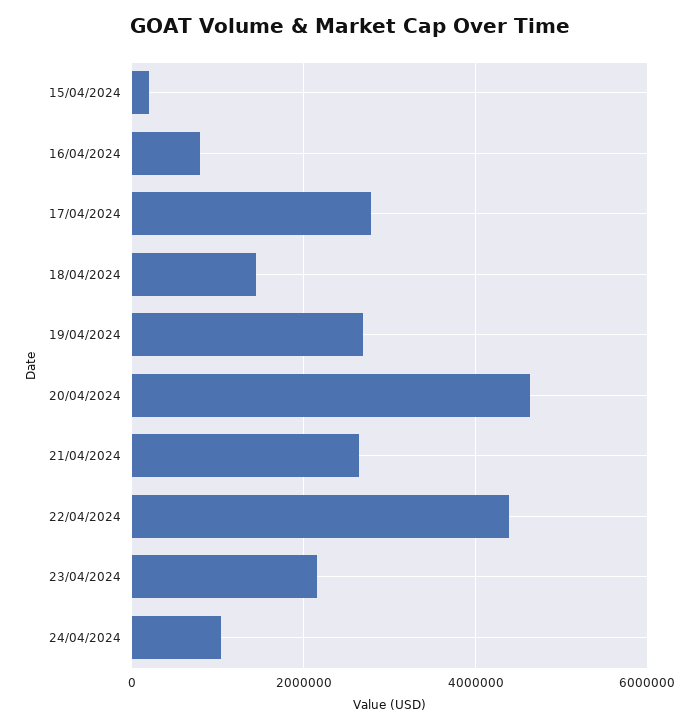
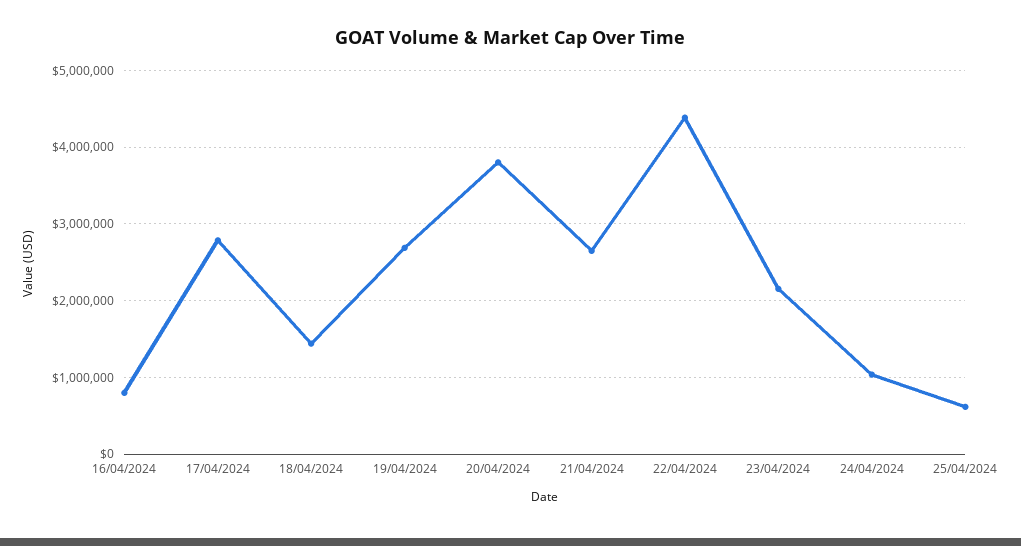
15/04/2024: 200000 -> none
20/04/2024: 4600000 -> 3800000
25/04/2024: none -> 600000

